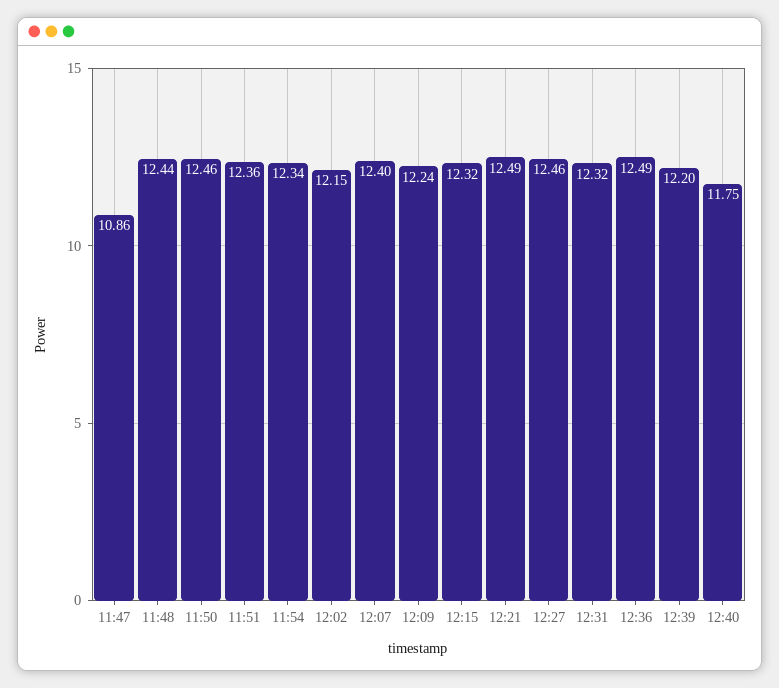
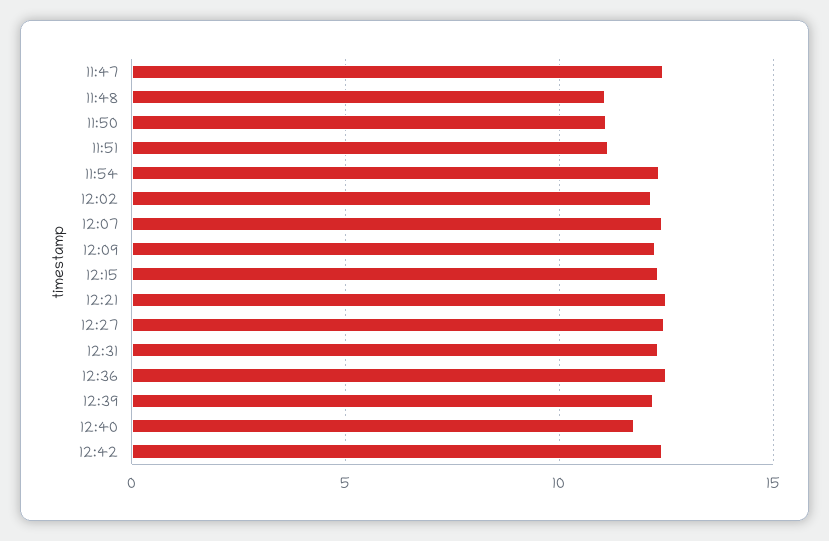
11:47: 10.86 -> 12.5
11:48: 12.44 -> 11
11:50: 12.46 -> 11
11:51: 12.36 -> 11
12:42: none -> 12.5

